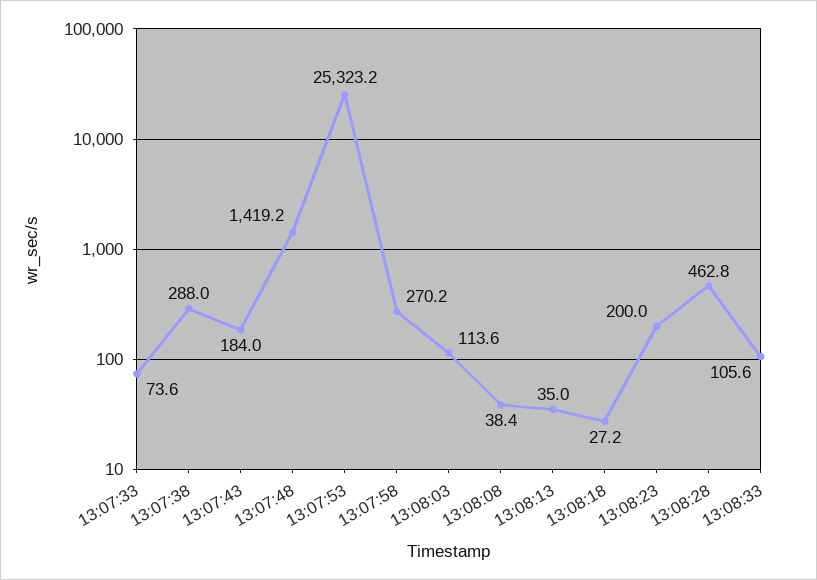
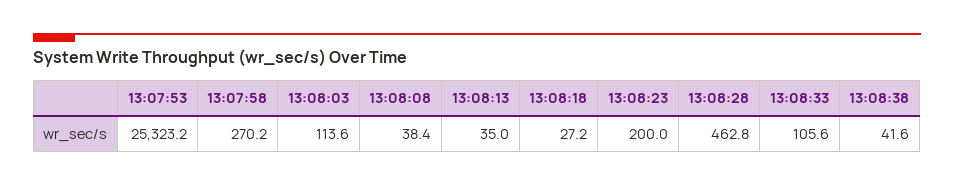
13:07:33: 73.6 -> none
13:07:38: 288 -> none
13:07:43: 184 -> none
13:07:48: 1419.2 -> none
13:08:38: none -> 41.6

